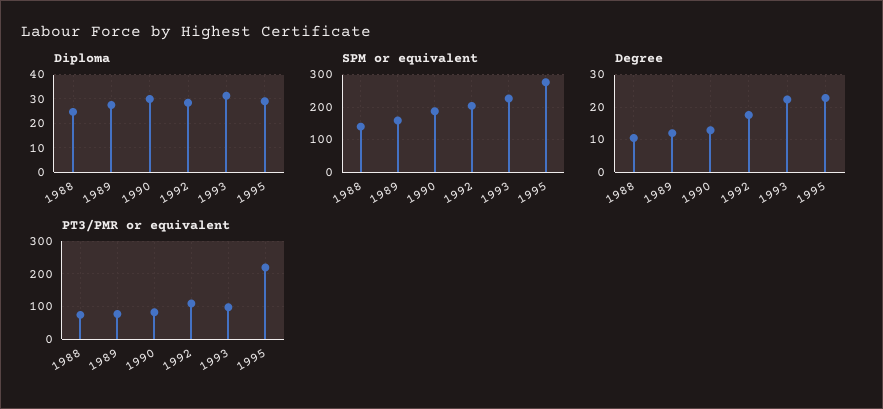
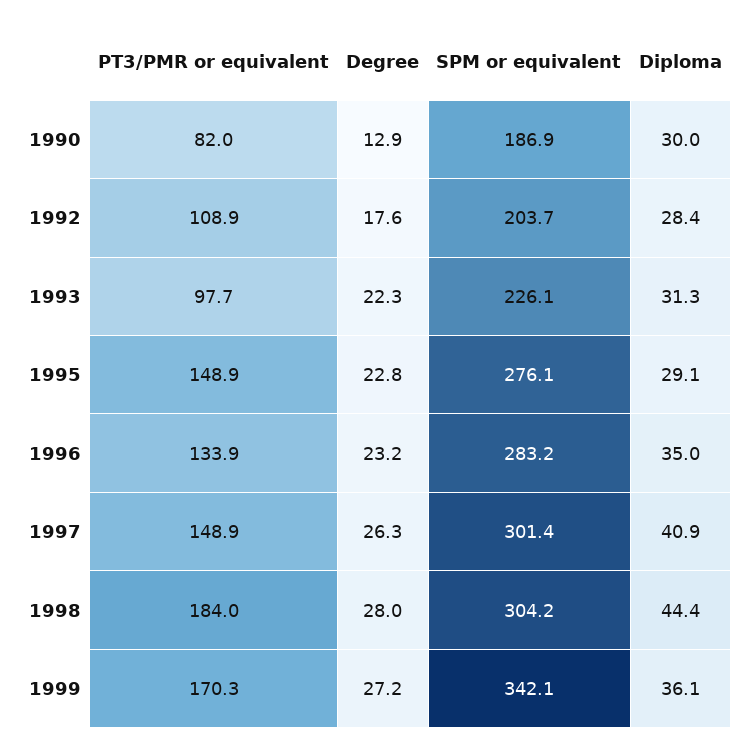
Diploma, 1988: 25 -> none
Diploma, 1989: 27.5 -> none
SPM or equivalent, 1988: 140 -> none
SPM or equivalent, 1989: 160 -> none
Degree, 1988: 10 -> none
Degree, 1989: 12 -> none
PT3/PMR or equivalent, 1988: 80 -> none
PT3/PMR or equivalent, 1989: 80 -> none
PT3/PMR or equivalent, 1995: 220 -> 148.9
PT3/PMR or equivalent, 1996: none -> 133.9
Degree, 1996: none -> 23.2
SPM or equivalent, 1996: none -> 283.2
Diploma, 1996: none -> 35
PT3/PMR or equivalent, 1997: none -> 148.9
Degree, 1997: none -> 26.3
SPM or equivalent, 1997: none -> 301.4
Diploma, 1997: none -> 40.9
PT3/PMR or equivalent, 1998: none -> 184
Degree, 1998: none -> 28
SPM or equivalent, 1998: none -> 304.2
Diploma, 1998: none -> 44.4
PT3/PMR or equivalent, 1999: none -> 170.3
Degree, 1999: none -> 27.2
SPM or equivalent, 1999: none -> 342.1
Diploma, 1999: none -> 36.1

